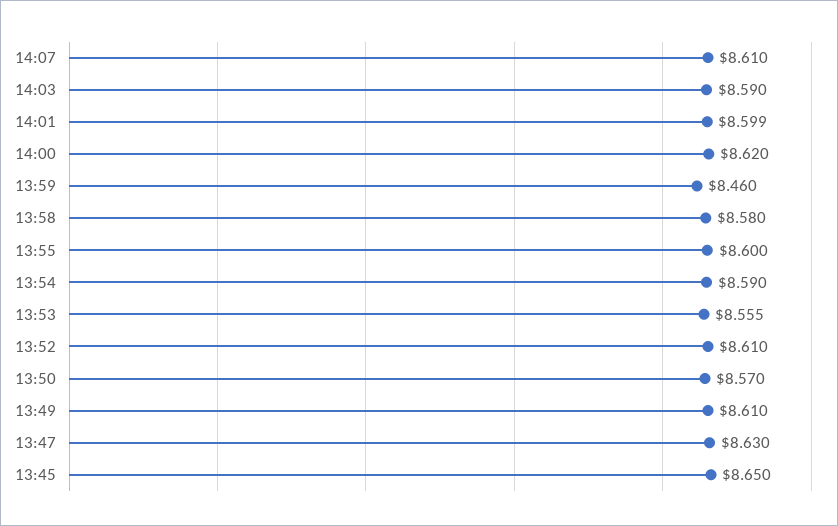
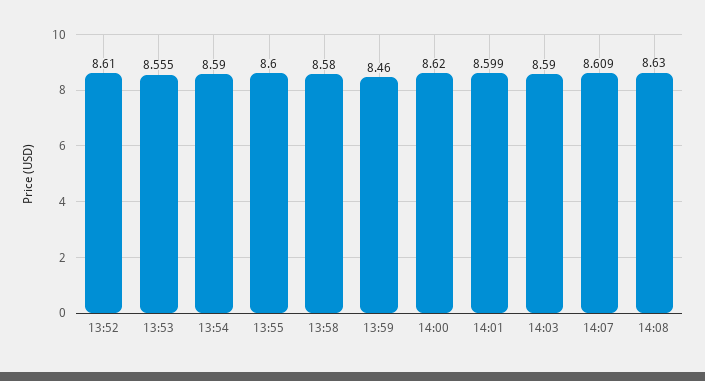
14:07: 8.61 -> 8.609
13:50: 8.57 -> none
13:49: 8.61 -> none
13:47: 8.63 -> none
13:45: 8.65 -> none
14:08: none -> 8.63

